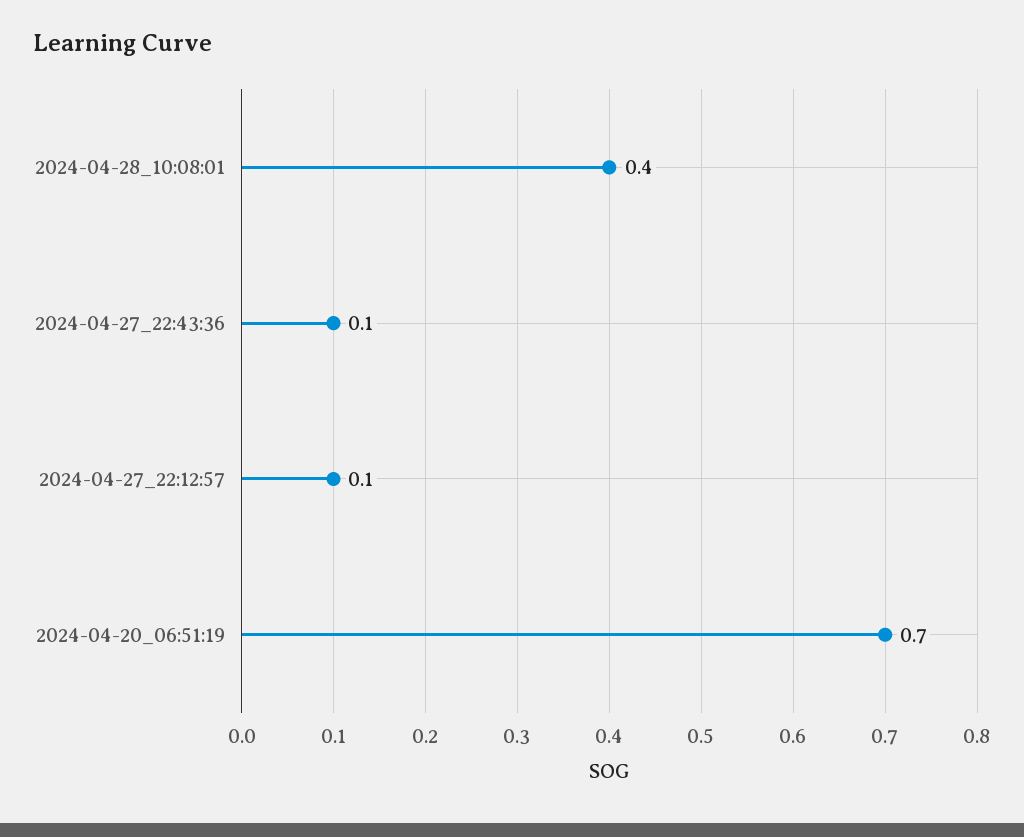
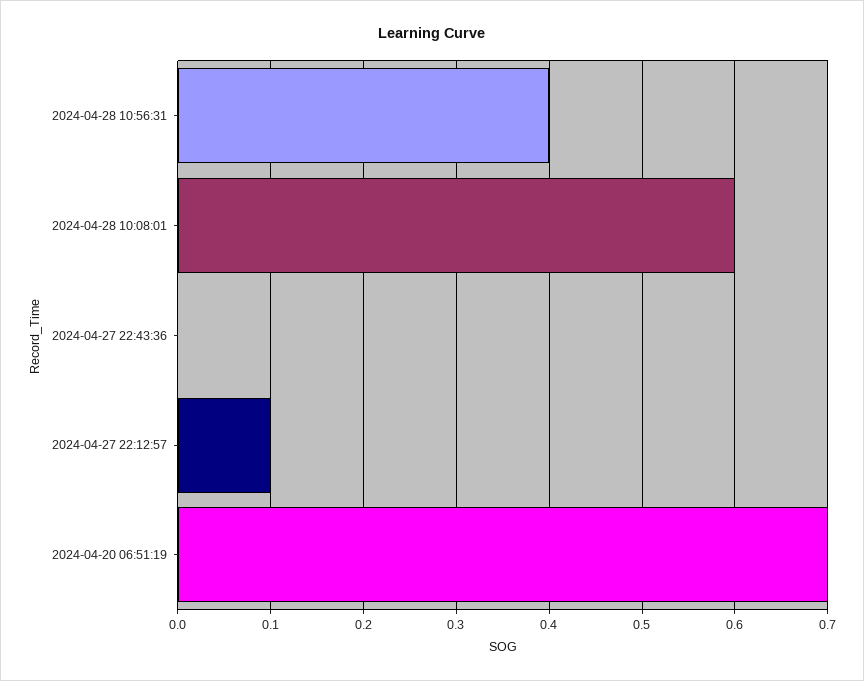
2024-04-28_10:08:01: 0.4 -> 0.6
2024-04-27_22:43:36: 0.1 -> 0
2024-04-28 10:56:31: none -> 0.4

